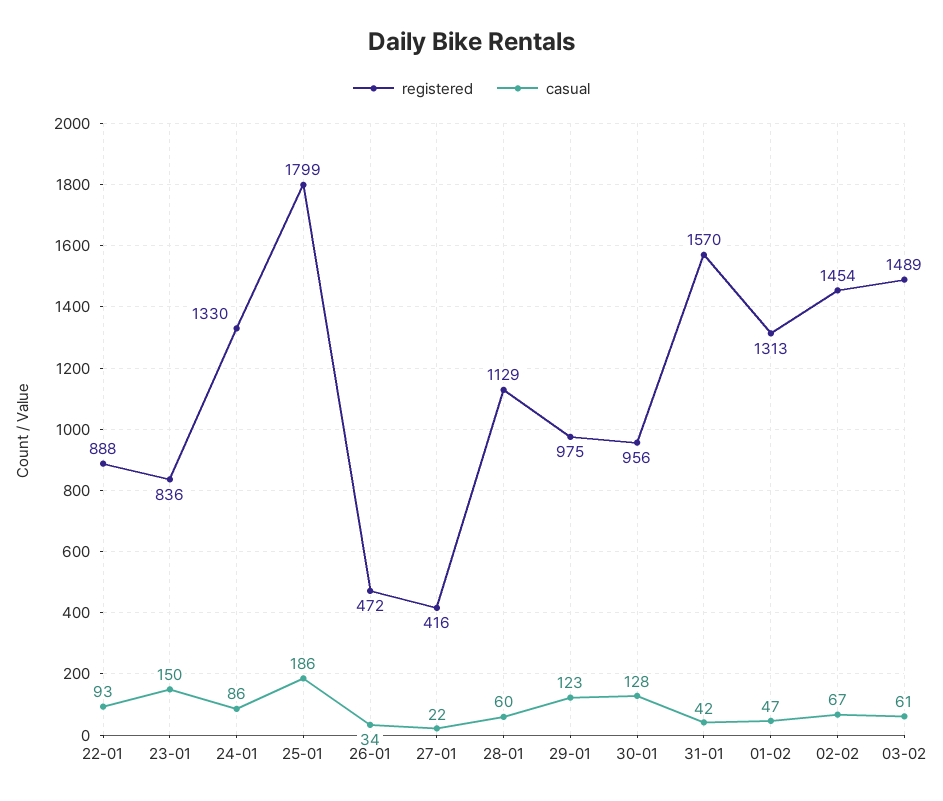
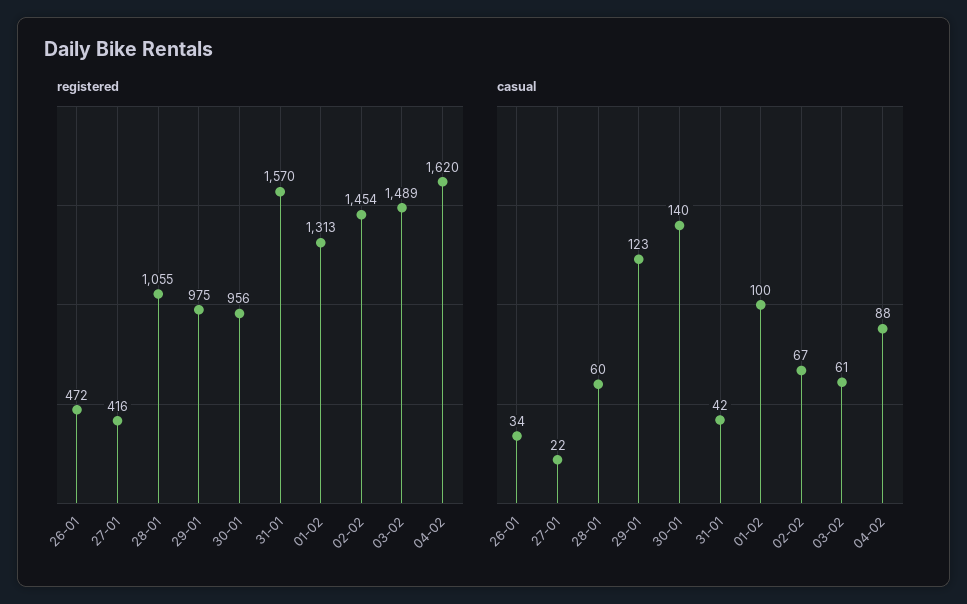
registered, 22-01: 888 -> none
casual, 22-01: 93 -> none
registered, 23-01: 836 -> none
casual, 23-01: 150 -> none
registered, 24-01: 1330 -> none
casual, 24-01: 86 -> none
registered, 25-01: 1799 -> none
casual, 25-01: 186 -> none
registered, 28-01: 1129 -> 1055
casual, 30-01: 128 -> 140
casual, 01-02: 47 -> 100
registered, 04-02: none -> 1620
casual, 04-02: none -> 88

